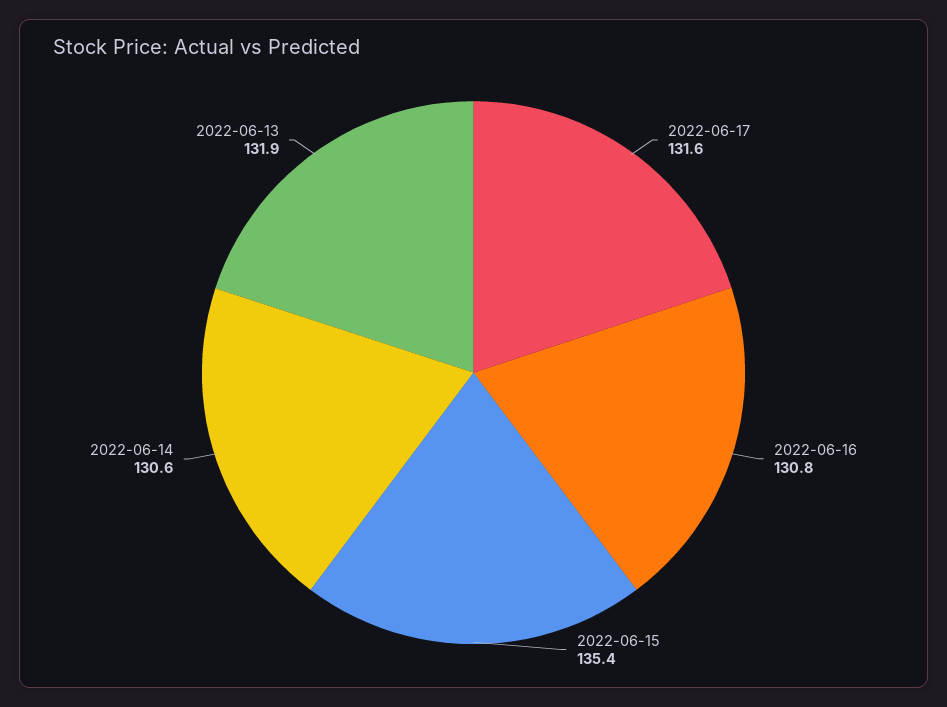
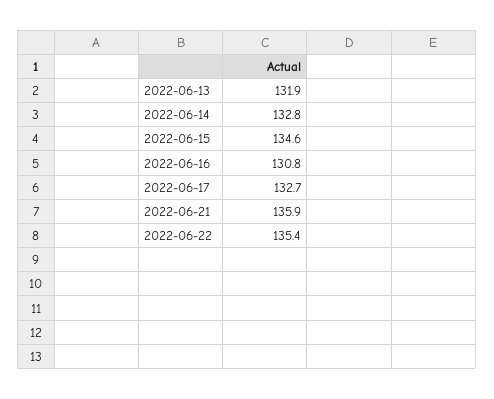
2022-06-17: 131.6 -> 132.7
2022-06-15: 135.4 -> 134.6
2022-06-14: 130.6 -> 132.8
2022-06-21: none -> 135.9
2022-06-22: none -> 135.4

